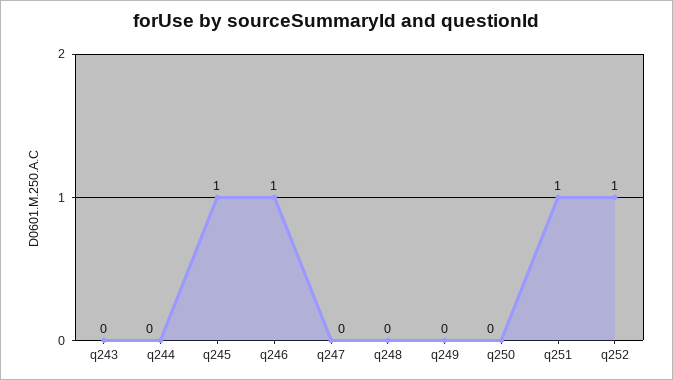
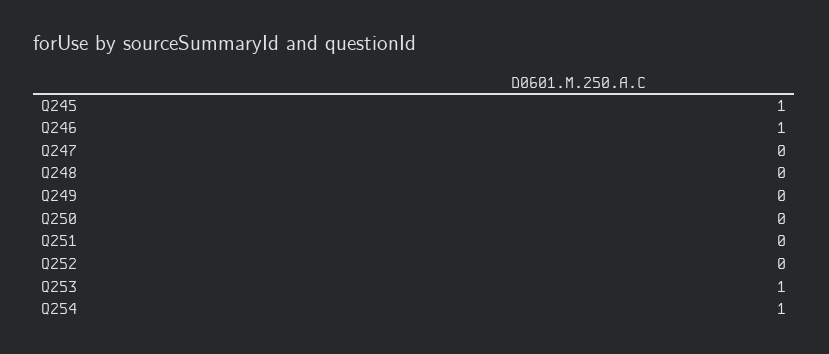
q243: 0 -> none
q244: 0 -> none
q251: 1 -> 0
q252: 1 -> 0
Q253: none -> 1
Q254: none -> 1

